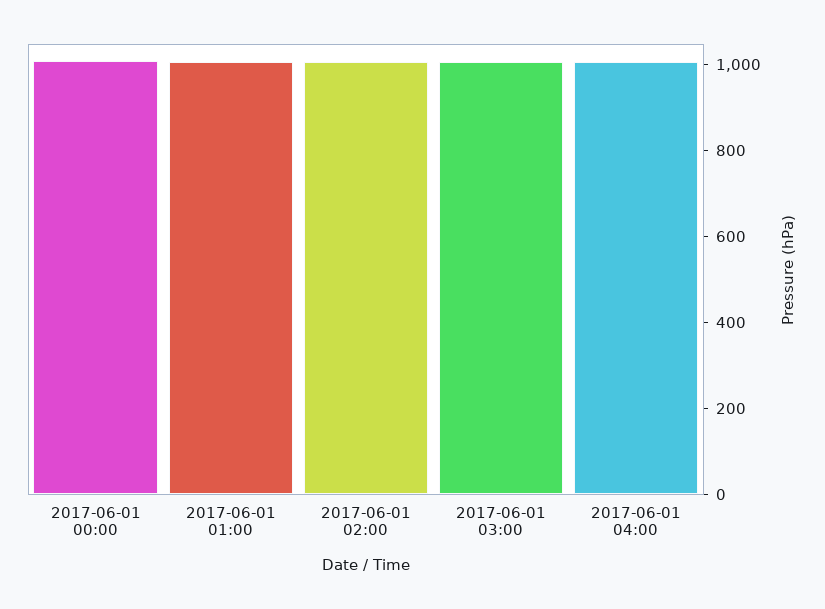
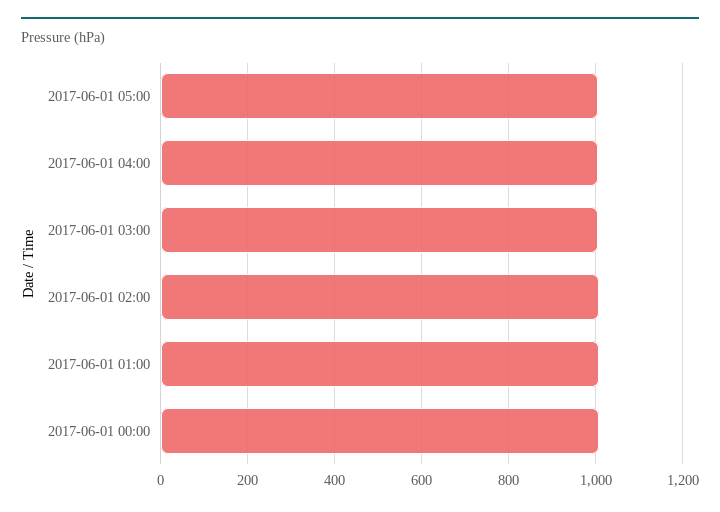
2017-06-01 05:00: none -> 1000

